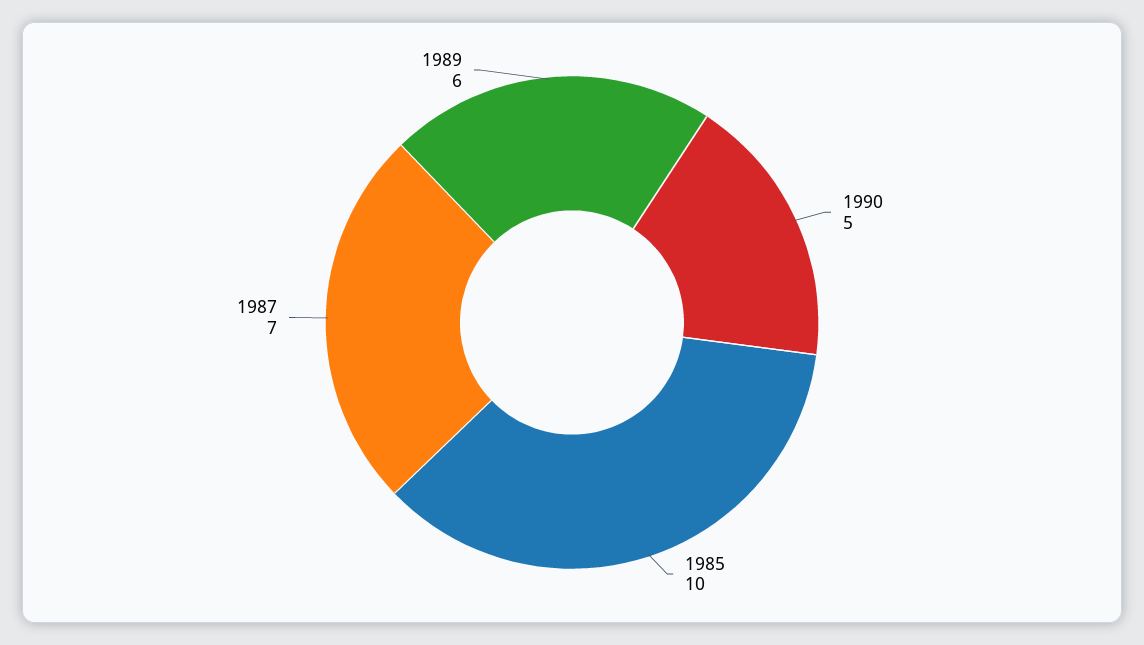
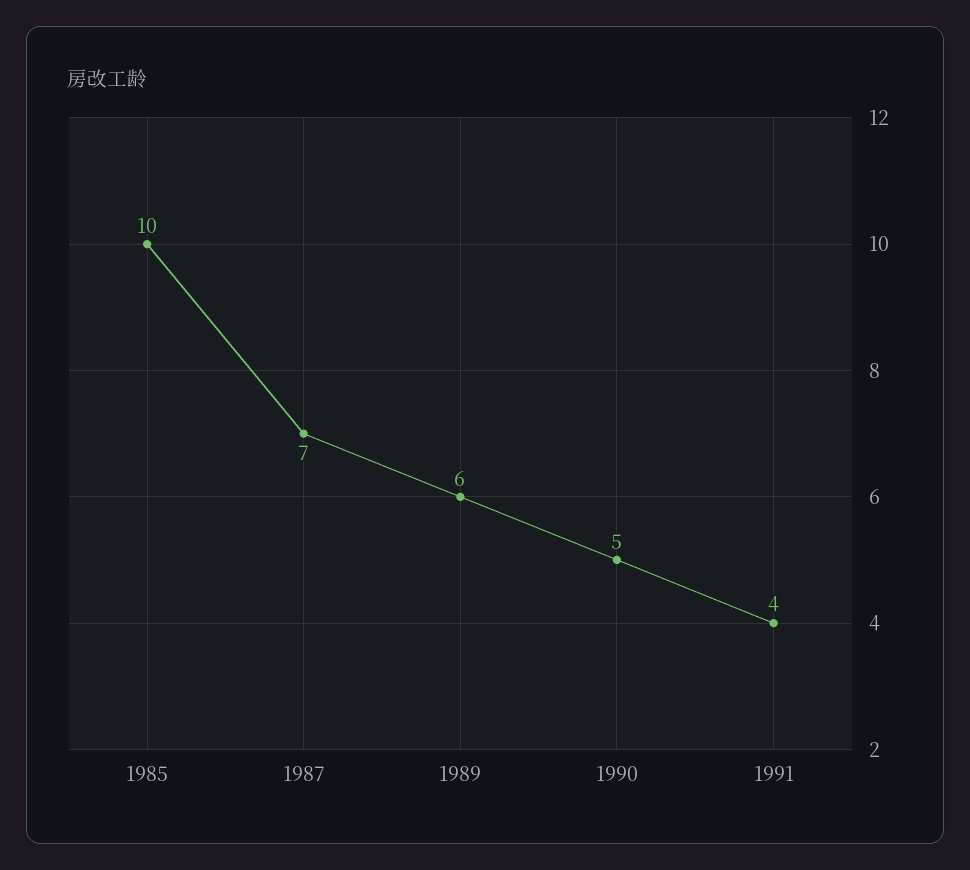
1991: none -> 4

